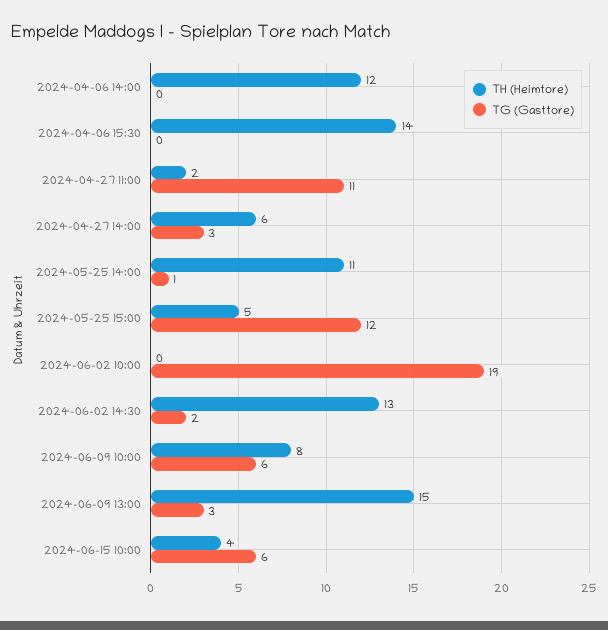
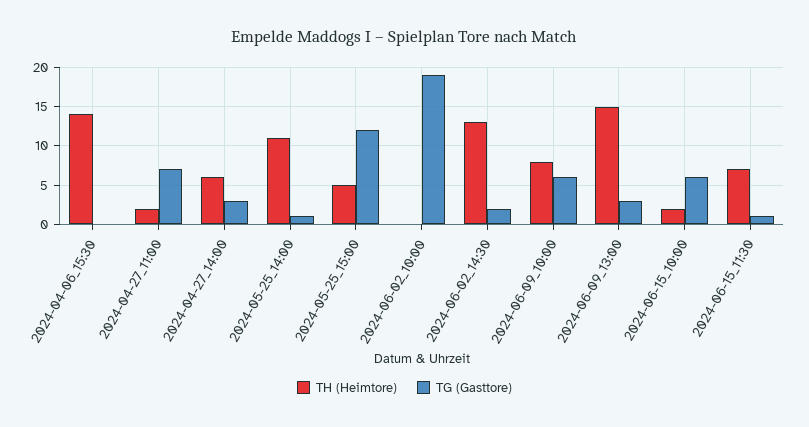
TH (Heimtore), 2024-04-06 14:00: 12 -> none
TG (Gasttore), 2024-04-06 14:00: 0 -> none
TG (Gasttore), 2024-04-27 11:00: 11 -> 7
TH (Heimtore), 2024-06-15 10:00: 4 -> 2
TH (Heimtore), 2024-06-15_11:30: none -> 7
TG (Gasttore), 2024-06-15_11:30: none -> 1

